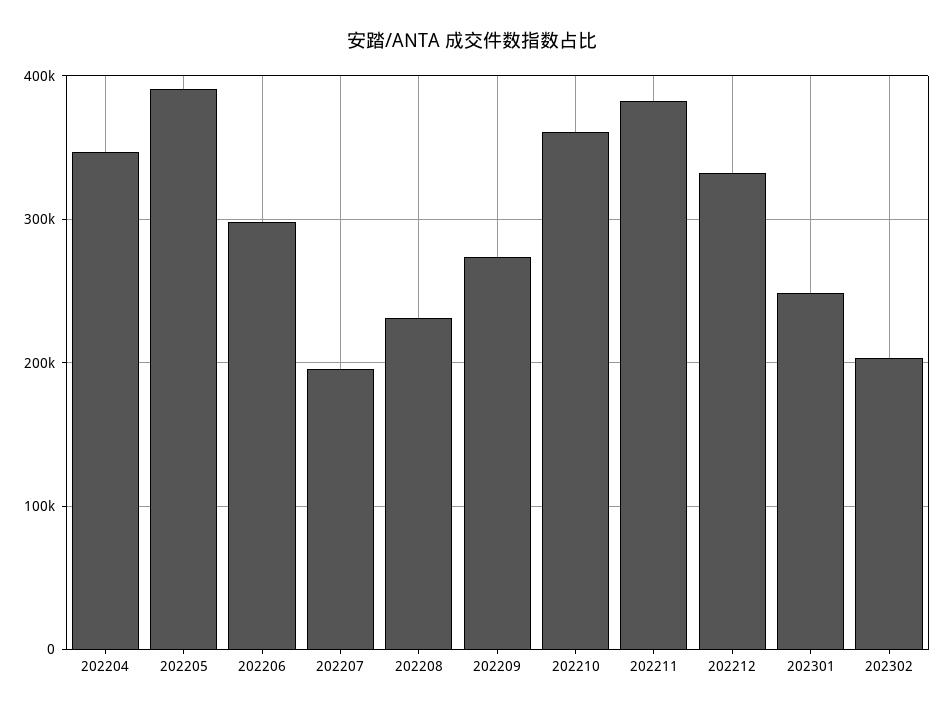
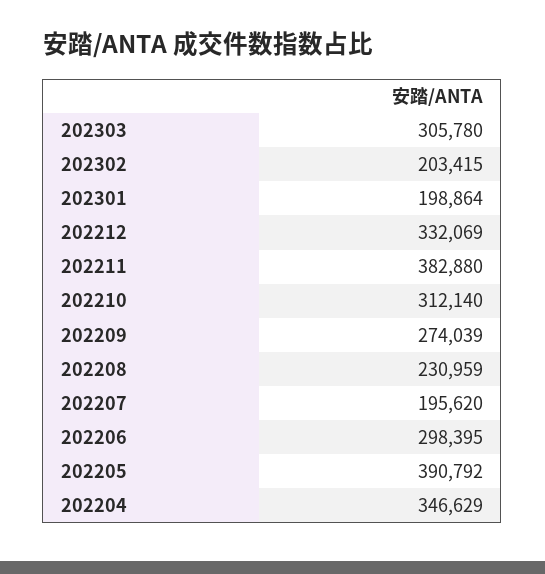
202210: 360000 -> 312140
202301: 250000 -> 198864
202303: none -> 305780

